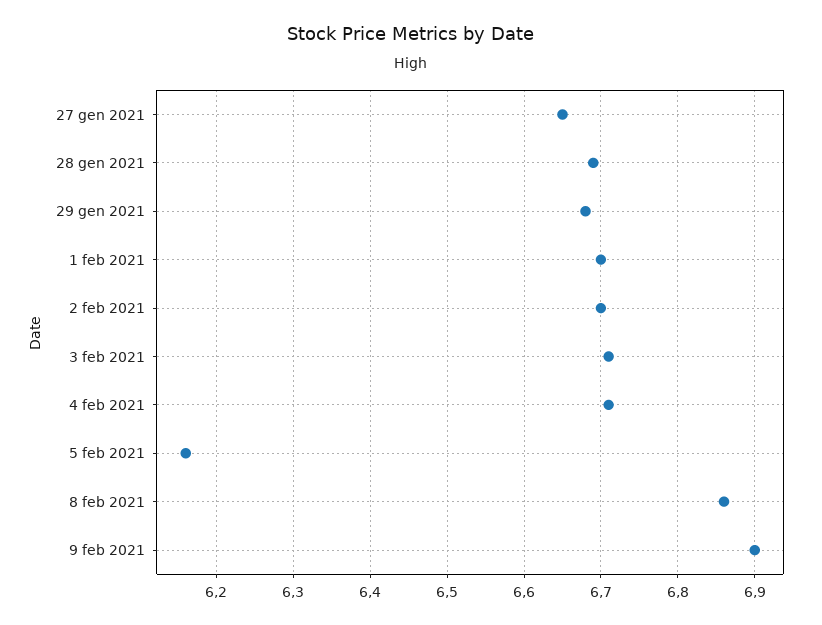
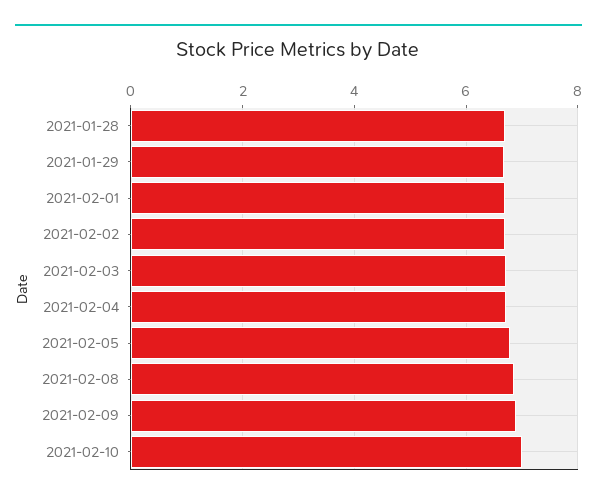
27 gen 2021: 6.65 -> none
5 feb 2021: 6.16 -> 6.8
2021-02-10: none -> 7

